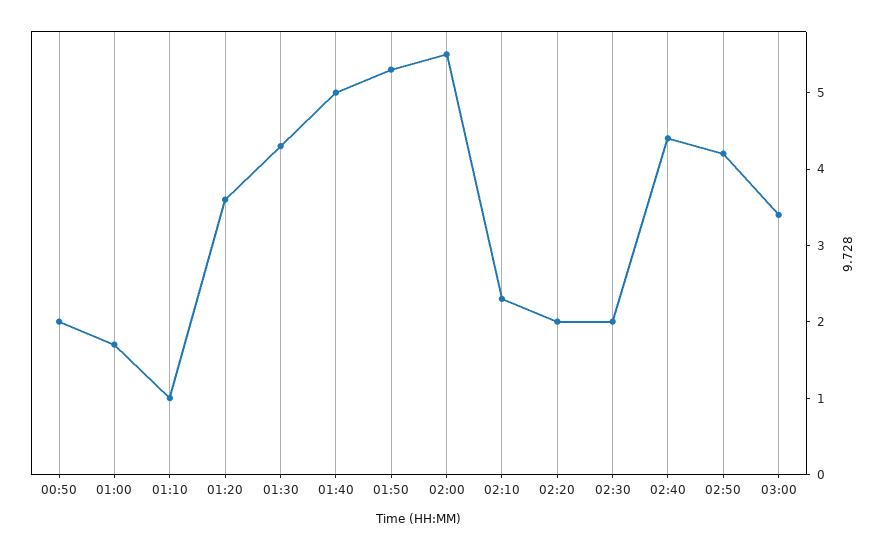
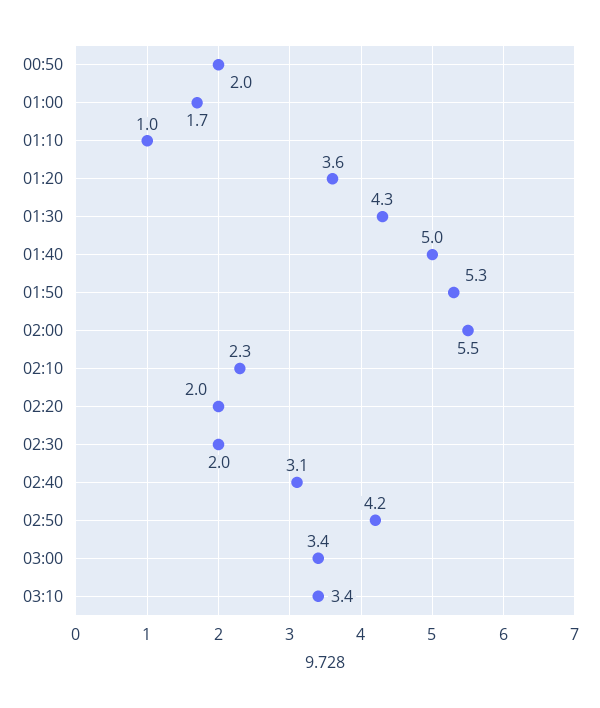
02:40: 4.5 -> 3.1
03:10: none -> 3.4

